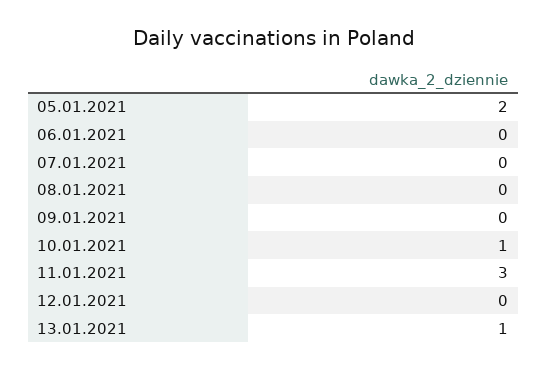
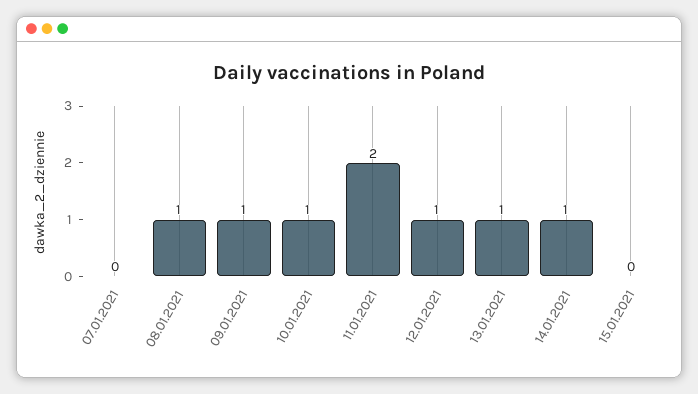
05.01.2021: 2 -> none
06.01.2021: 0 -> none
08.01.2021: 0 -> 1
09.01.2021: 0 -> 1
11.01.2021: 3 -> 2
12.01.2021: 0 -> 1
14.01.2021: none -> 1
15.01.2021: none -> 0

